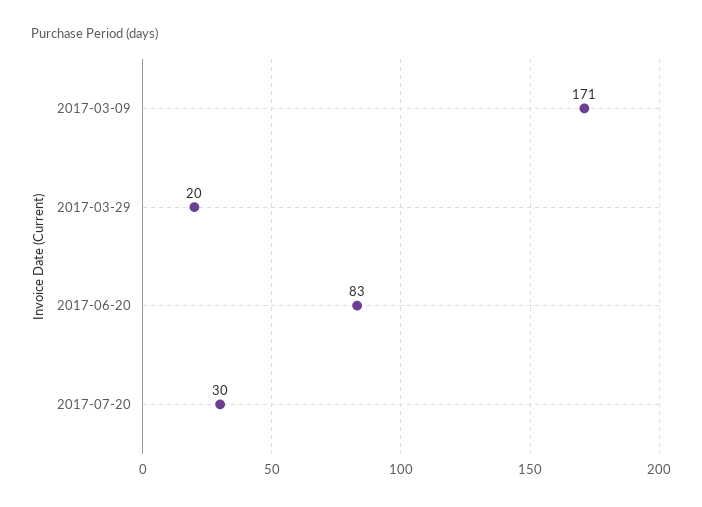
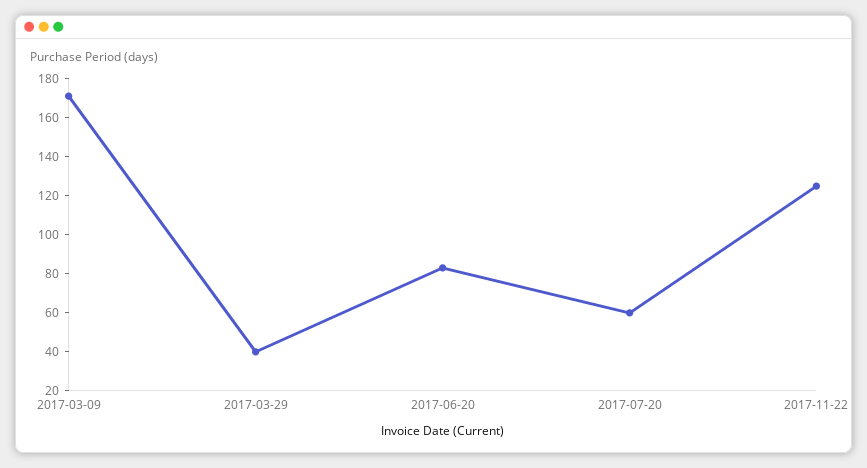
2017-03-29: 20 -> 40
2017-07-20: 30 -> 60
2017-11-22: none -> 125

